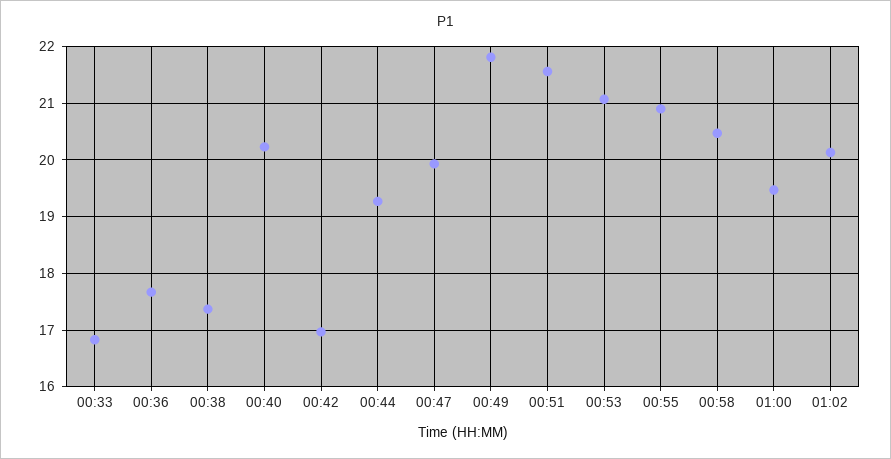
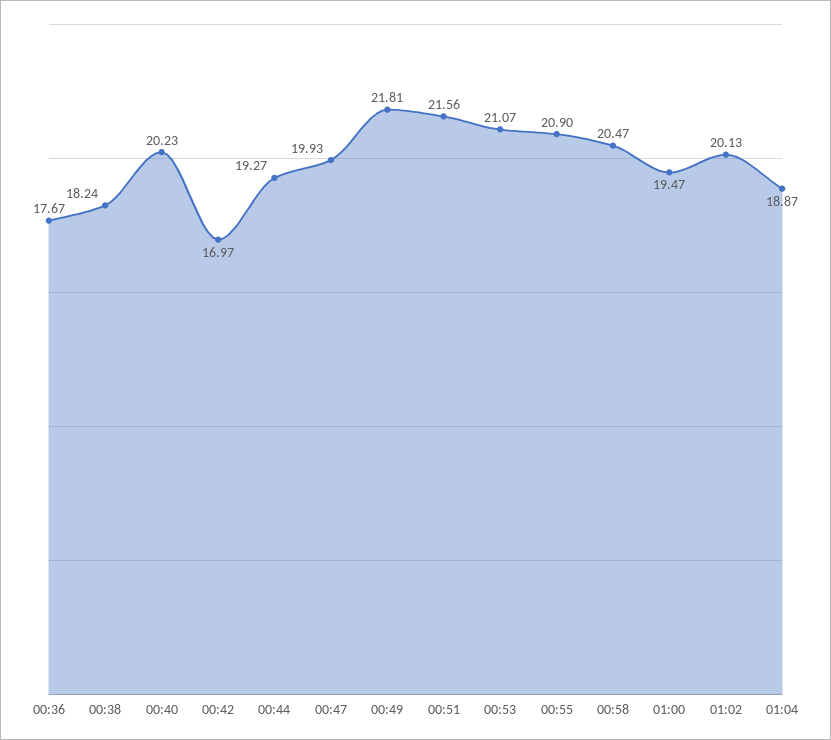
00:33: 16.8 -> none
00:38: 17.4 -> 18.24
01:04: none -> 18.87

